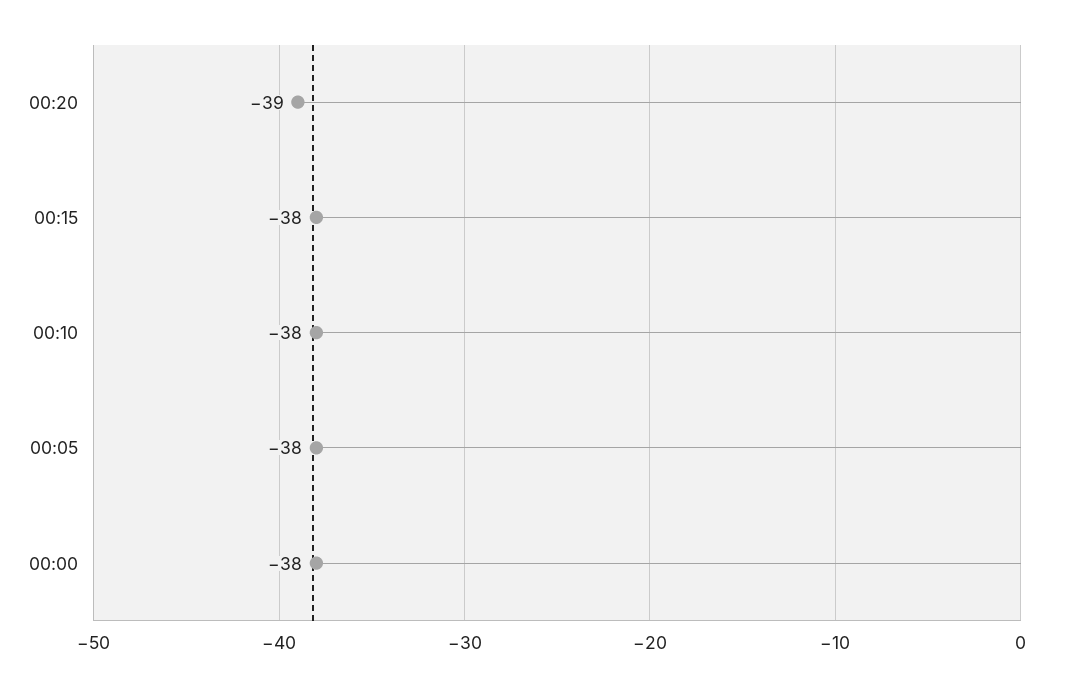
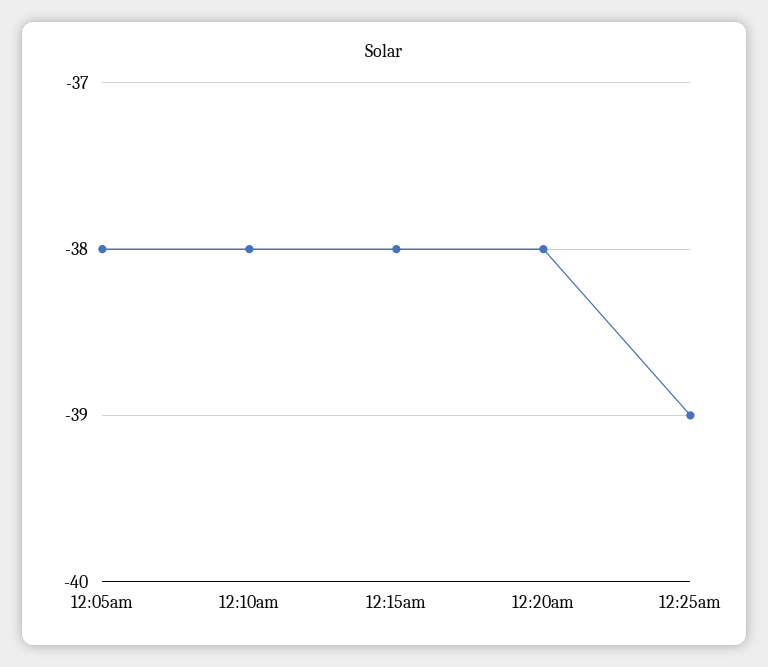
00:20: -39 -> -38
00:00: -38 -> none
12:25am: none -> -39

